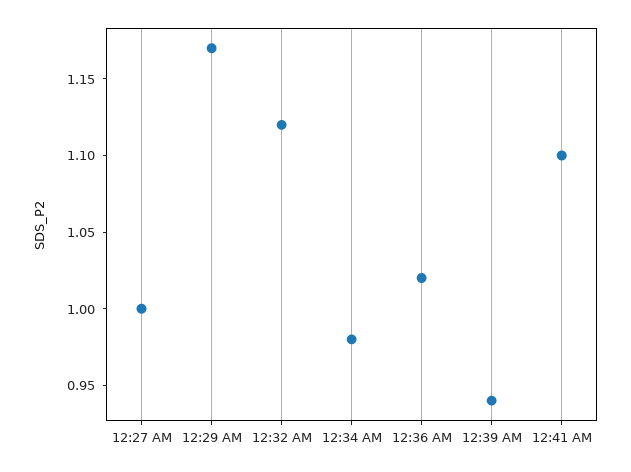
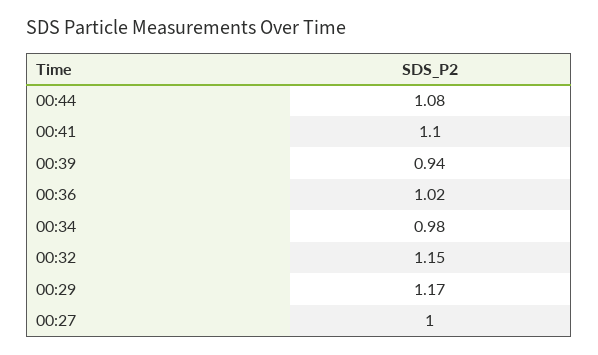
12:32 AM: 1.12 -> 1.15
00:44: none -> 1.08

